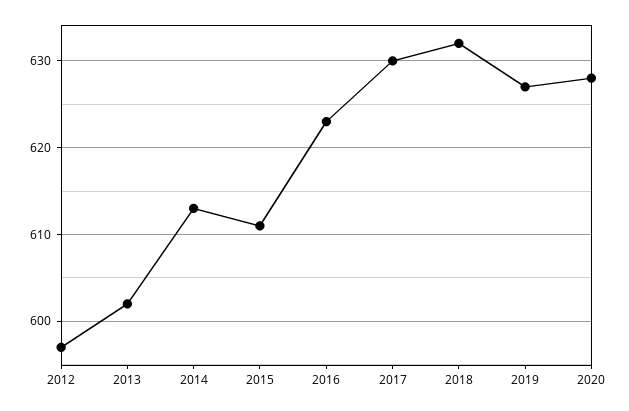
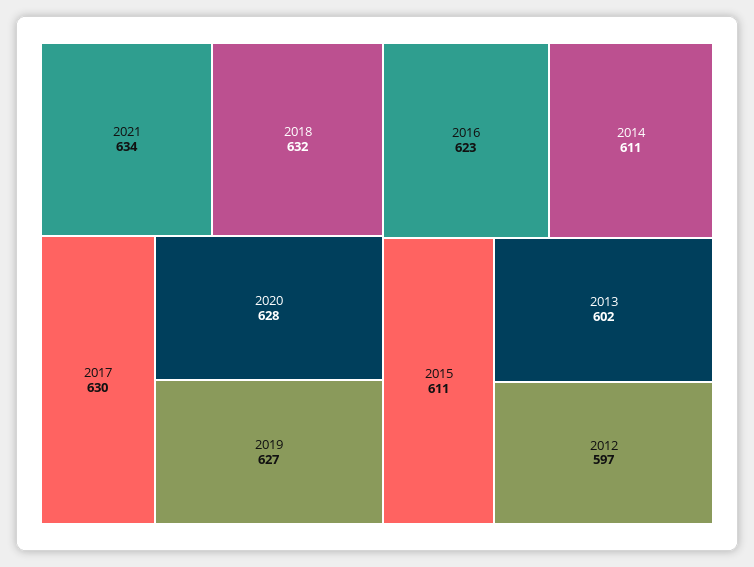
2014: 613 -> 611
2021: none -> 634

